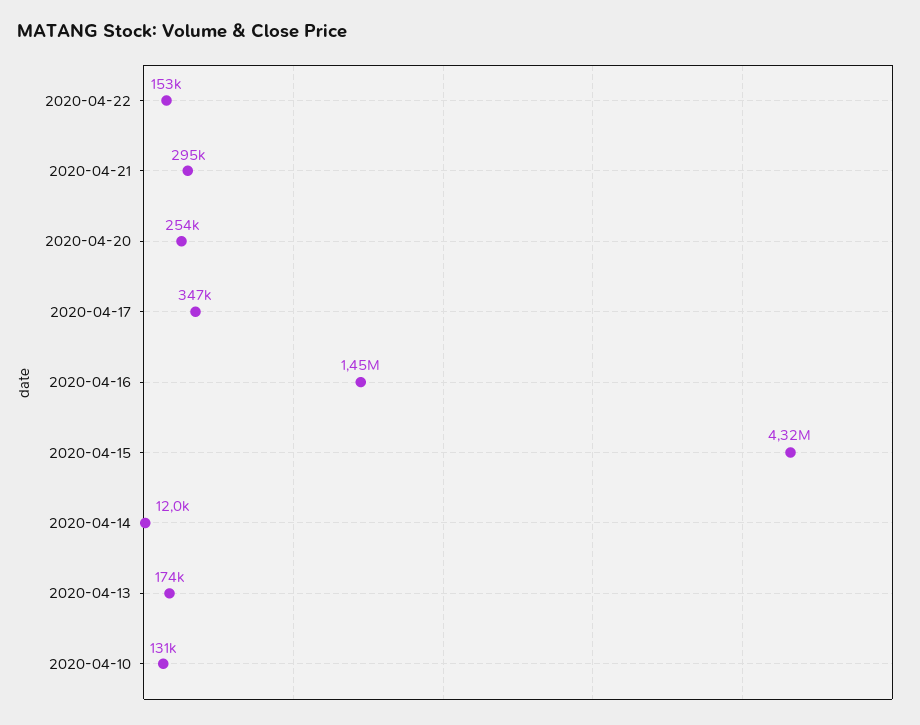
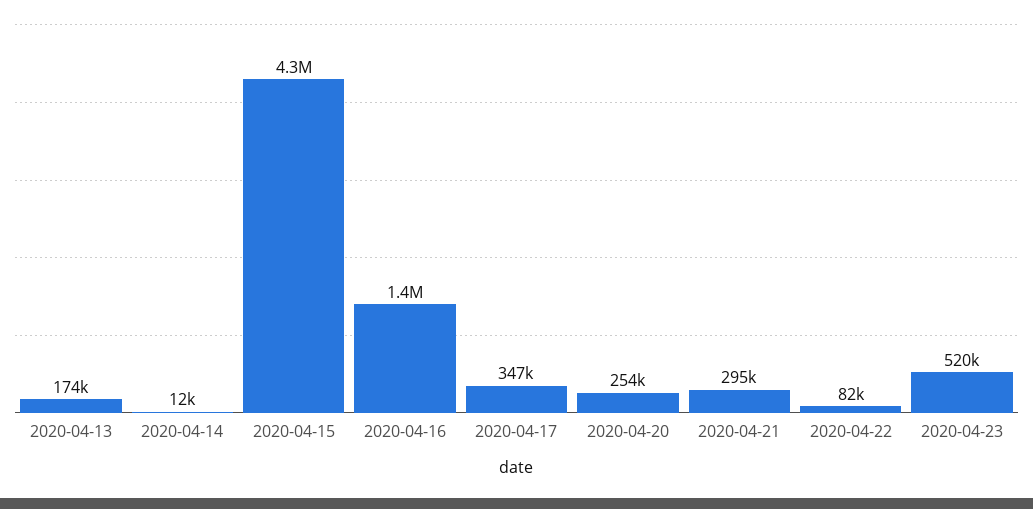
2020-04-22: 153000 -> 82000
2020-04-10: 131000 -> none
2020-04-23: none -> 520000

